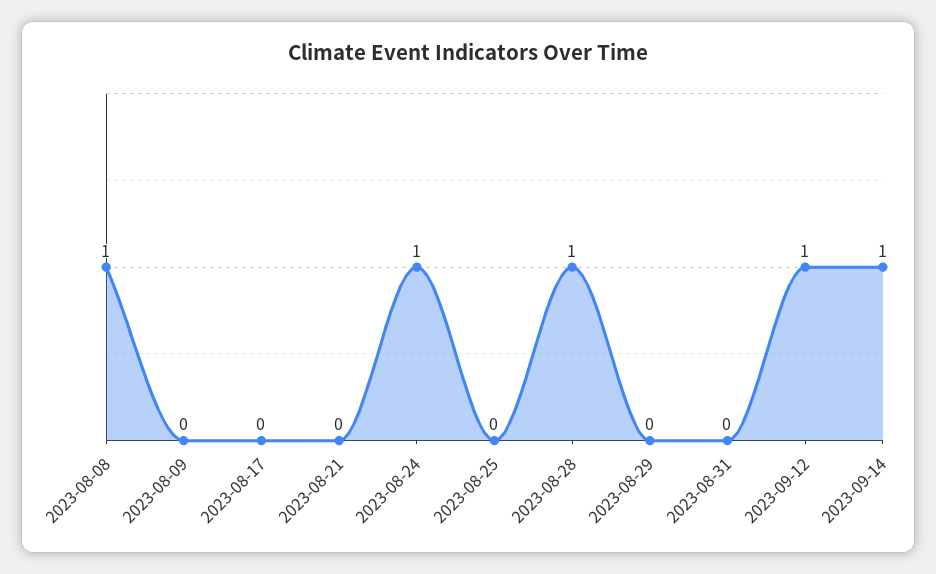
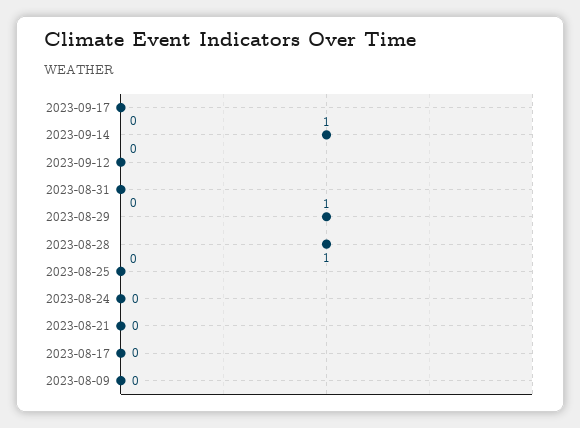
2023-08-08: 1 -> none
2023-08-24: 1 -> 0
2023-08-29: 0 -> 1
2023-09-12: 1 -> 0
2023-09-17: none -> 0

